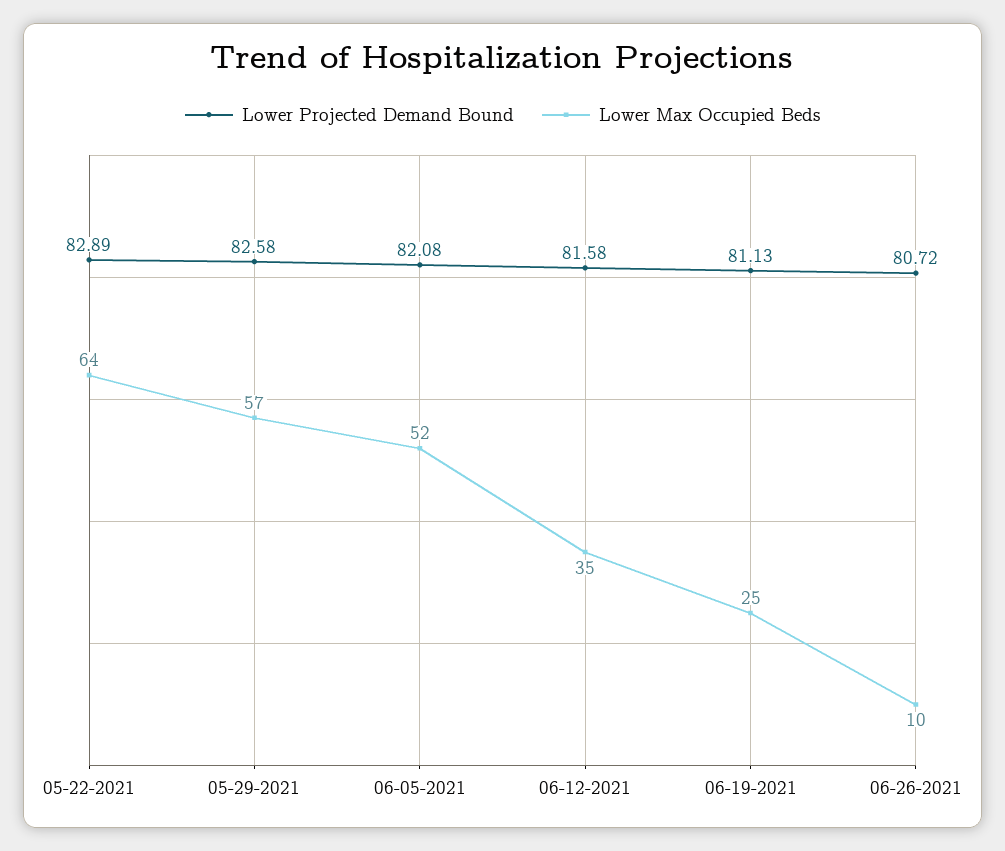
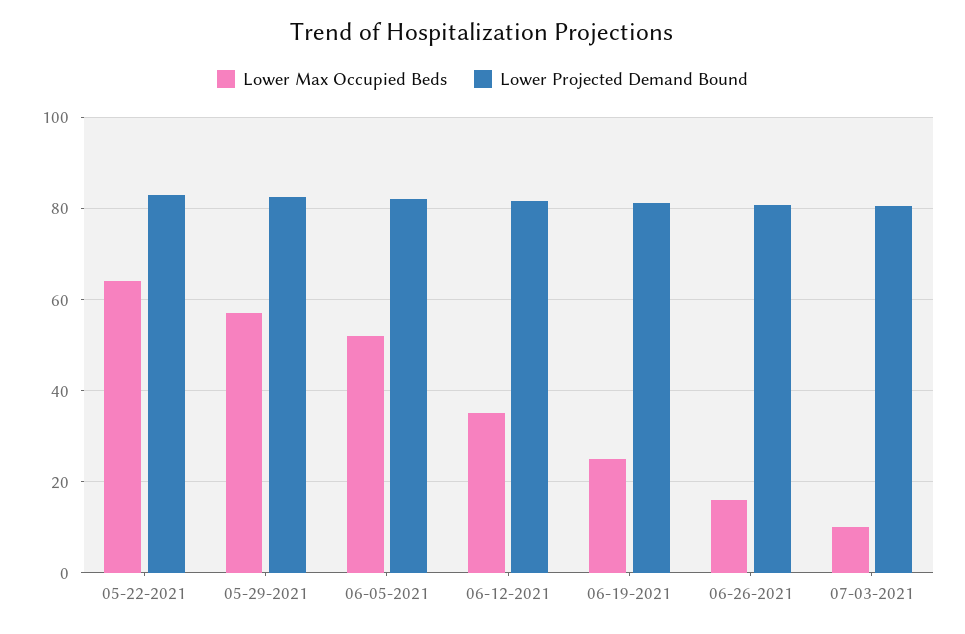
Lower Max Occupied Beds, 06-26-2021: 10 -> 16
Lower Max Occupied Beds, 07-03-2021: none -> 10
Lower Projected Demand Bound, 07-03-2021: none -> 80

